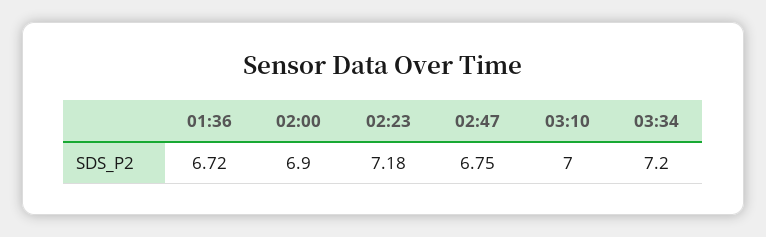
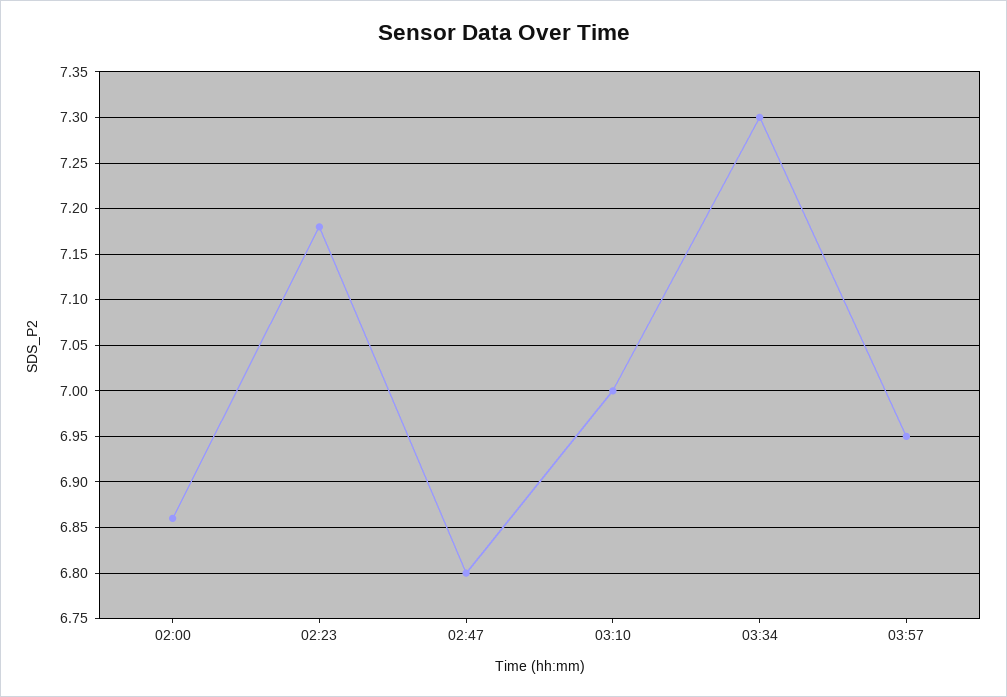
01:36: 6.72 -> none
02:00: 6.9 -> 6.86
02:47: 6.75 -> 6.8
03:34: 7.2 -> 7.3
03:57: none -> 6.95

